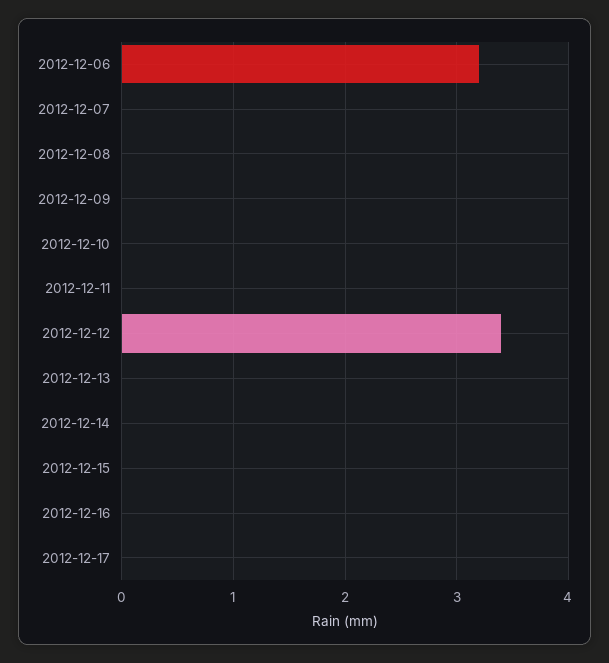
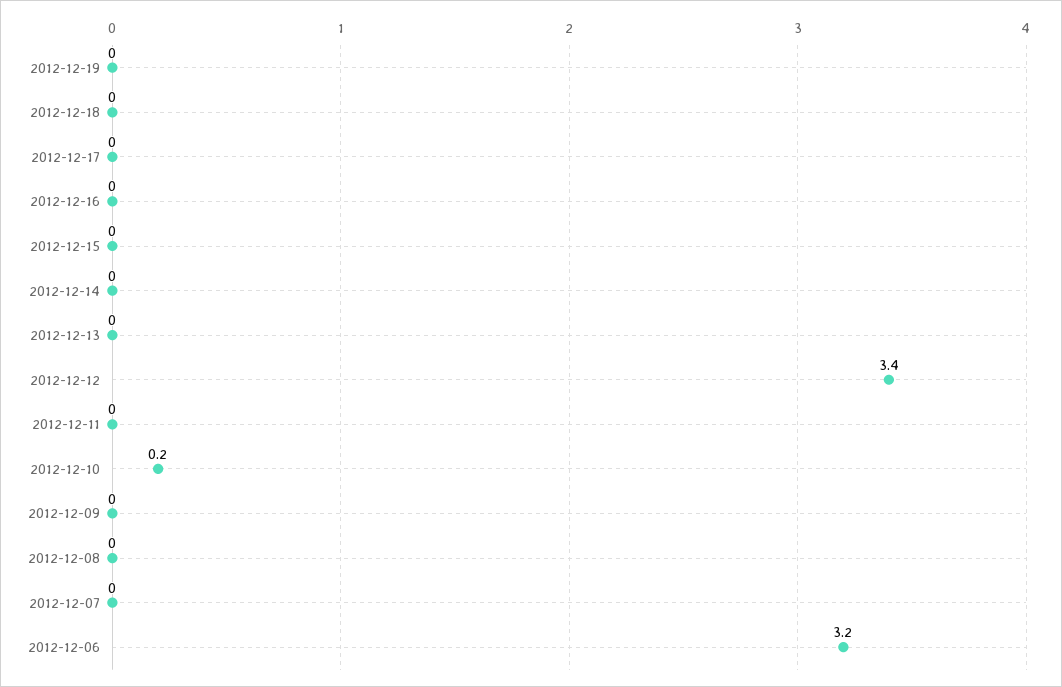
2012-12-10: 0 -> 0.2
2012-12-19: none -> 0
2012-12-18: none -> 0

